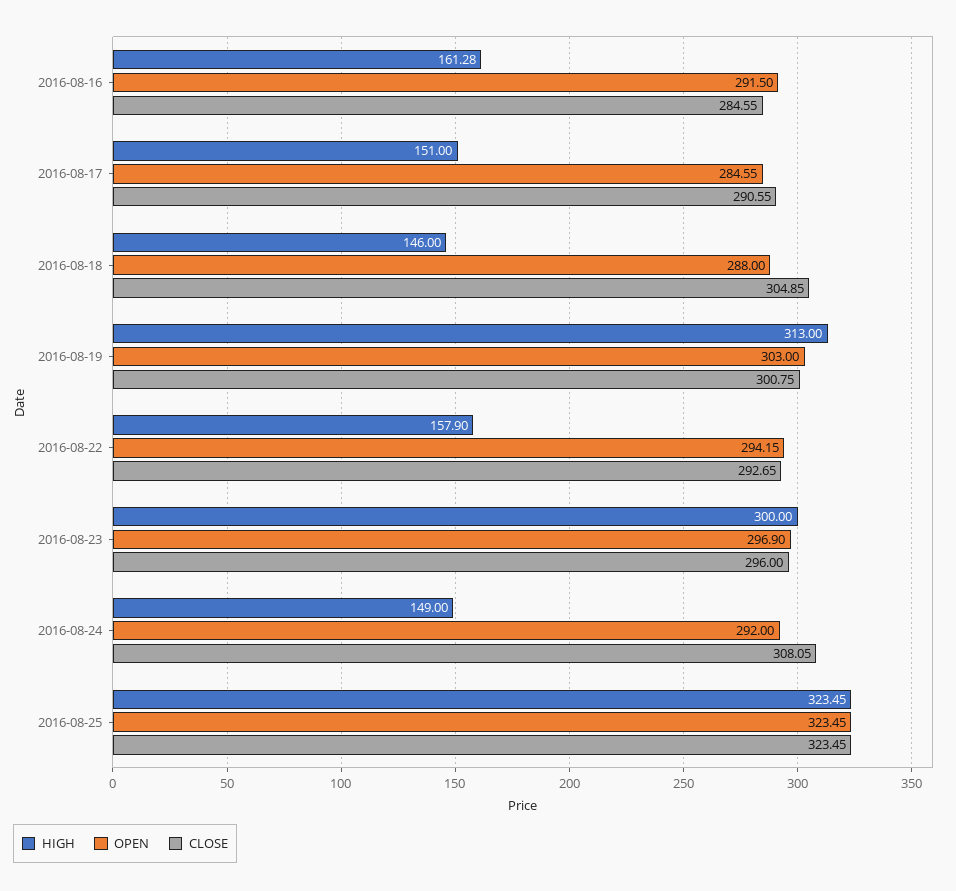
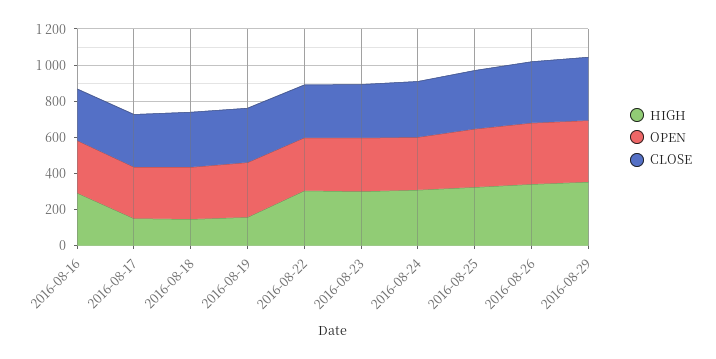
HIGH, 2016-08-16: 161.28 -> 300
HIGH, 2016-08-19: 313 -> 150
HIGH, 2016-08-22: 157.9 -> 300
HIGH, 2016-08-24: 149 -> 300
HIGH, 2016-08-26: none -> 350
OPEN, 2016-08-26: none -> 350
CLOSE, 2016-08-26: none -> 350
HIGH, 2016-08-29: none -> 350
OPEN, 2016-08-29: none -> 350
CLOSE, 2016-08-29: none -> 350

